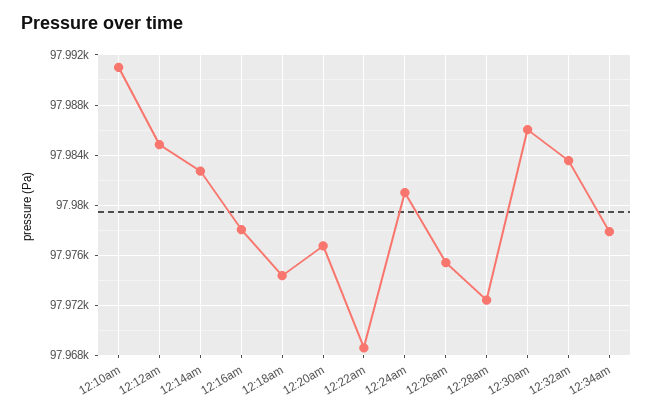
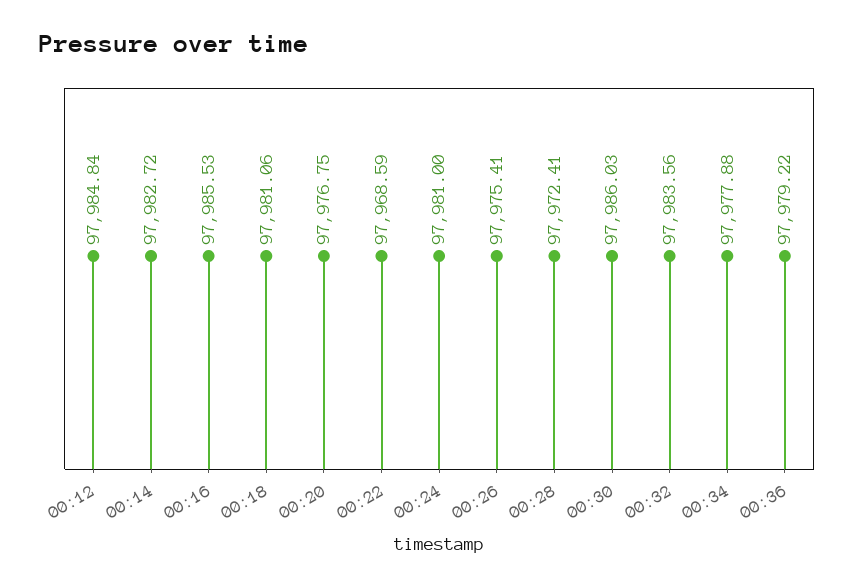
12:10am: 97991 -> none
12:16am: 97978 -> 97985.53
12:18am: 97974.5 -> 97981.06
00:36: none -> 97979.22

